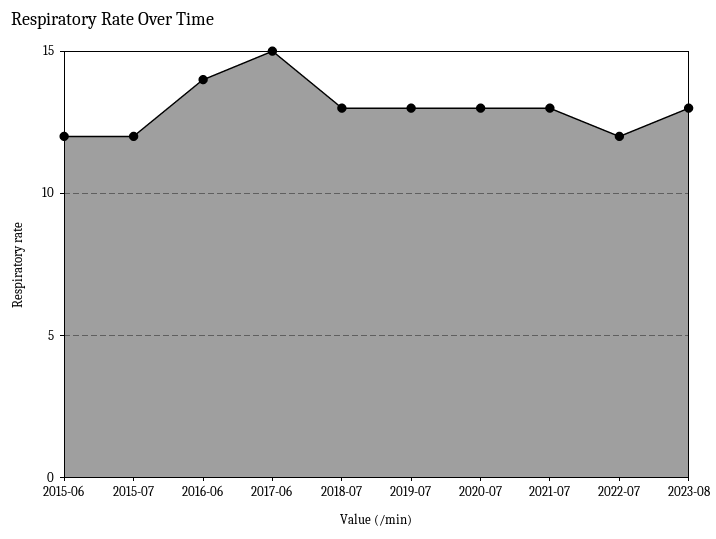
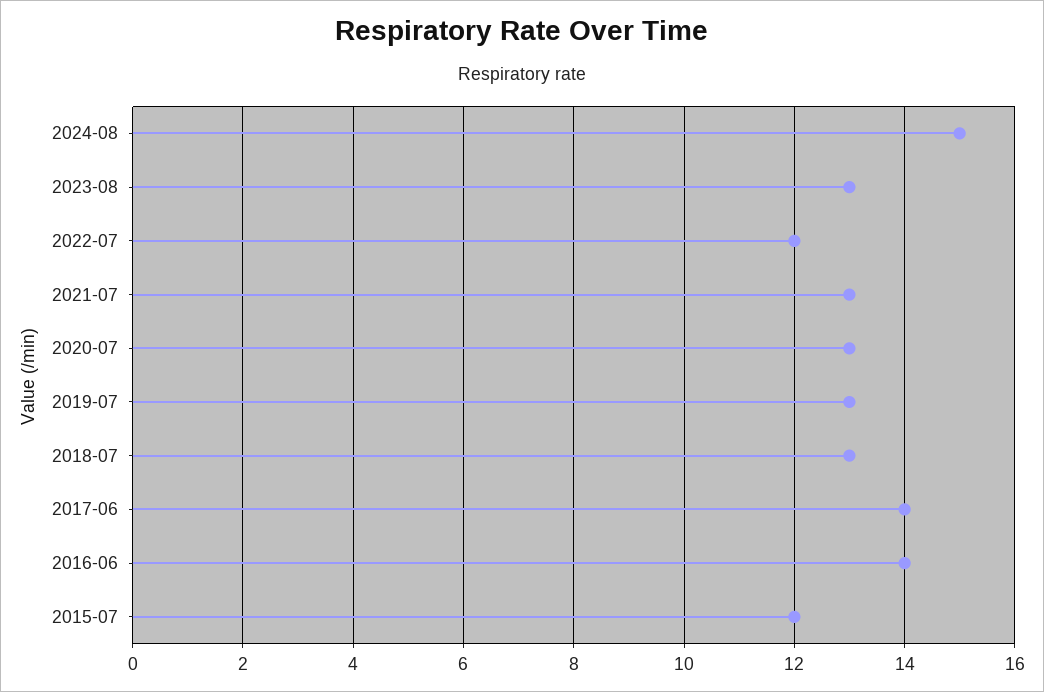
2015-06: 12 -> none
2017-06: 15 -> 14
2024-08: none -> 15

